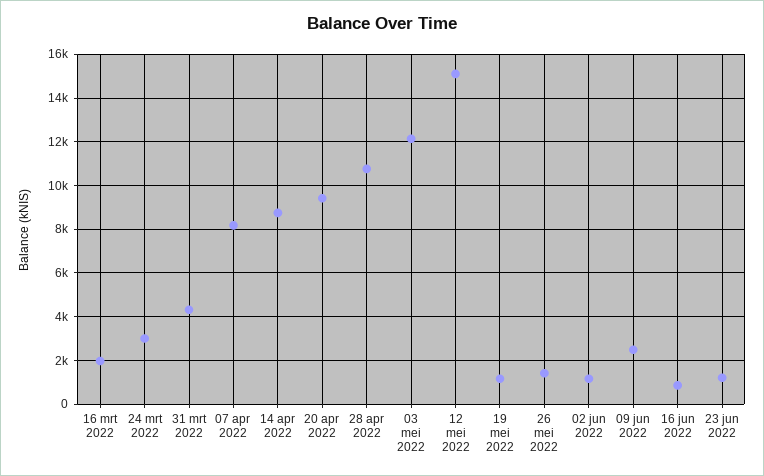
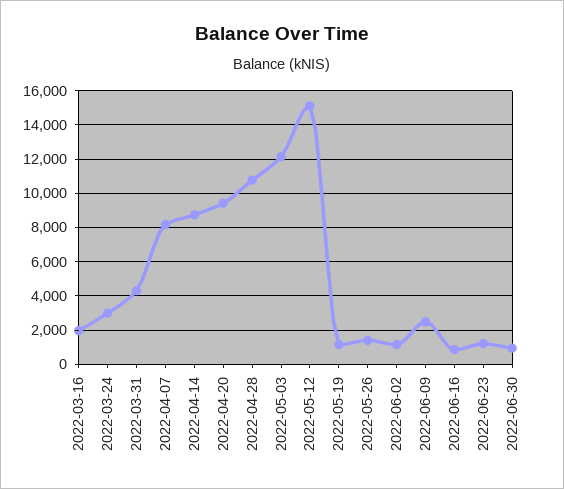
2022-06-30: none -> 1000

